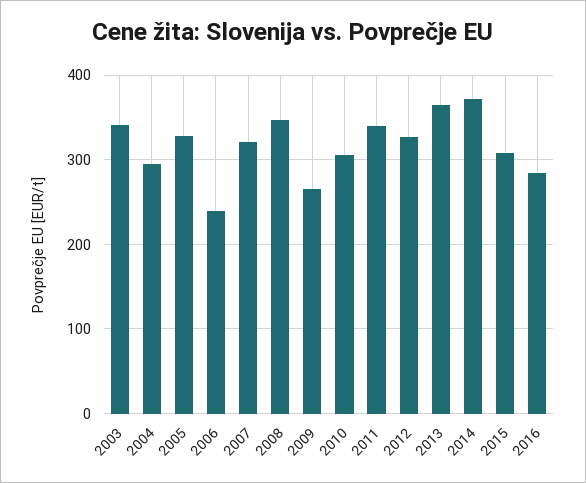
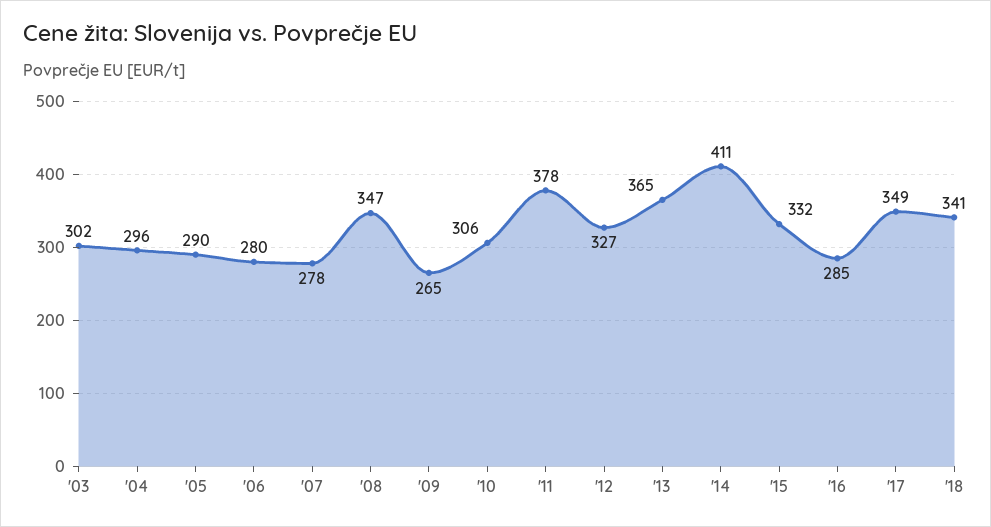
2003: 340 -> 302
2005: 330 -> 290
2006: 240 -> 280
2007: 320 -> 278
2011: 340 -> 378
2014: 370 -> 411
2015: 310 -> 332
'17: none -> 349
'18: none -> 341

